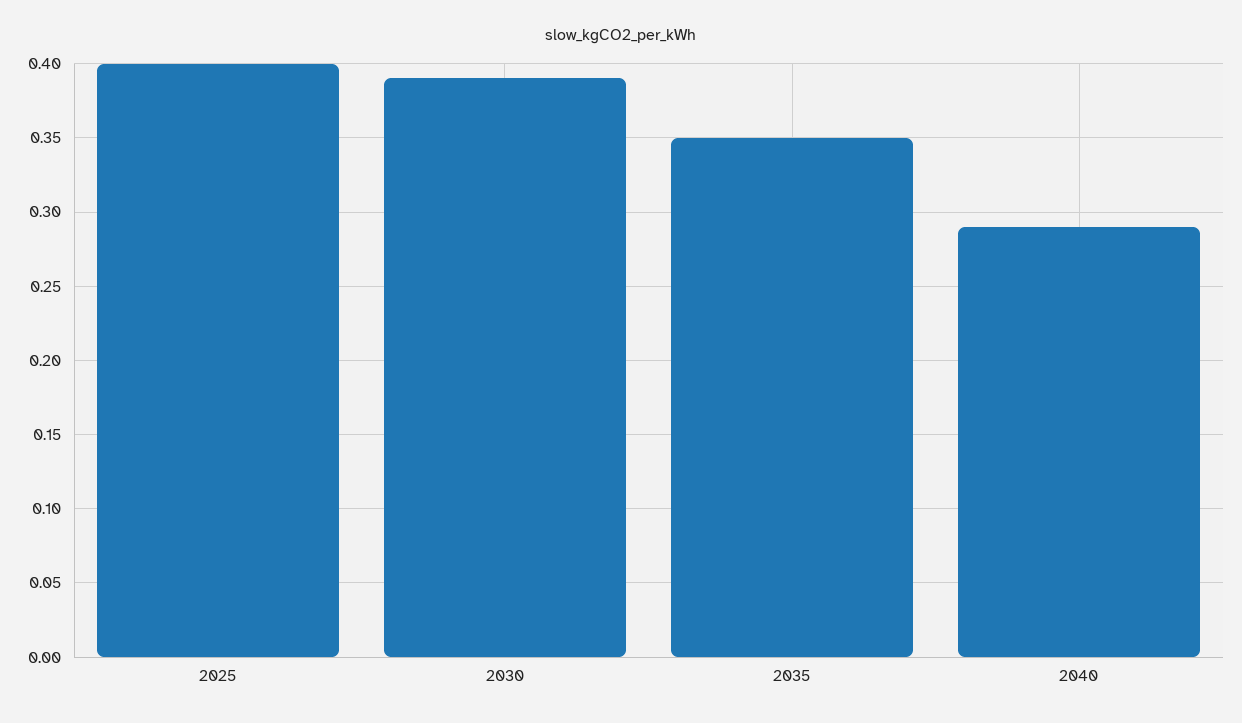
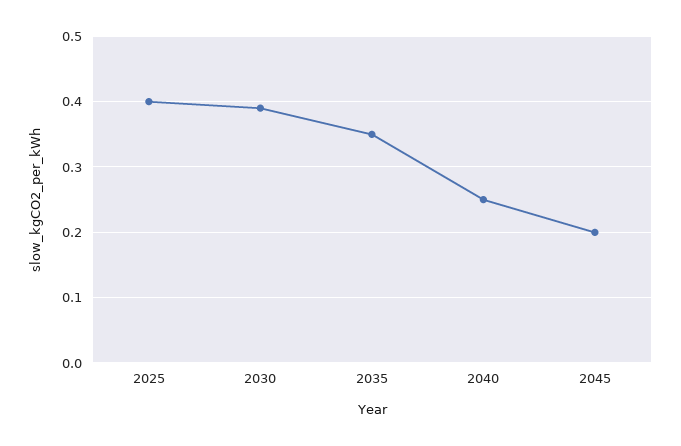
2040: 0.29 -> 0.25
2045: none -> 0.2

